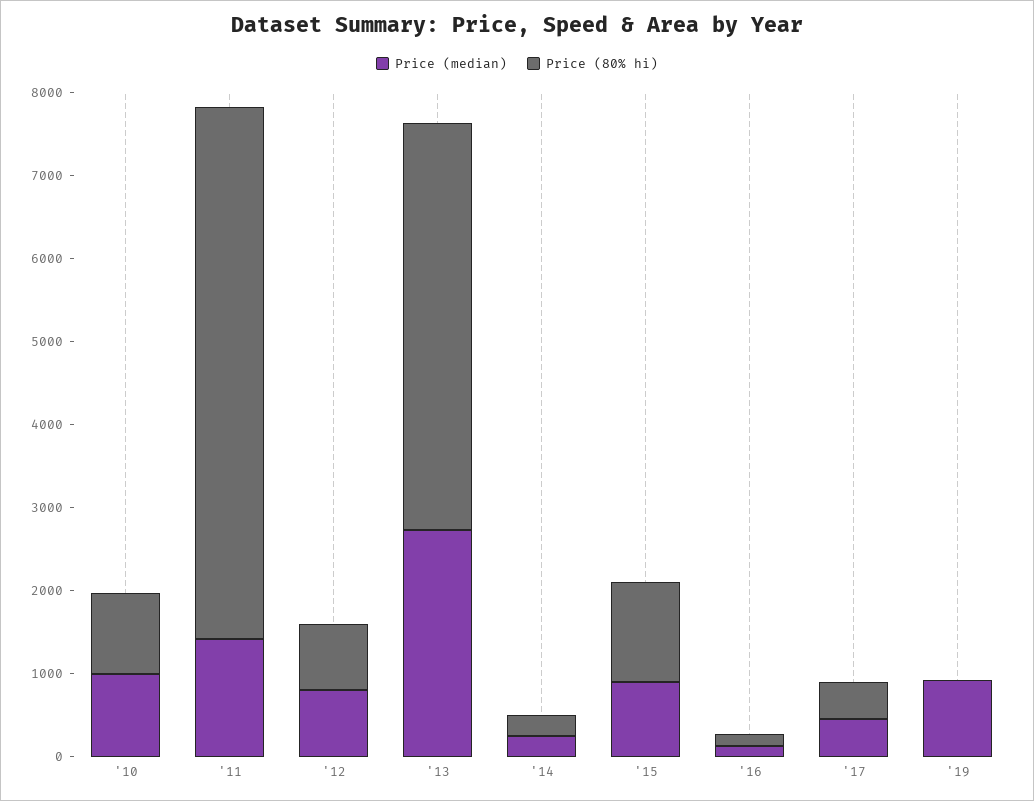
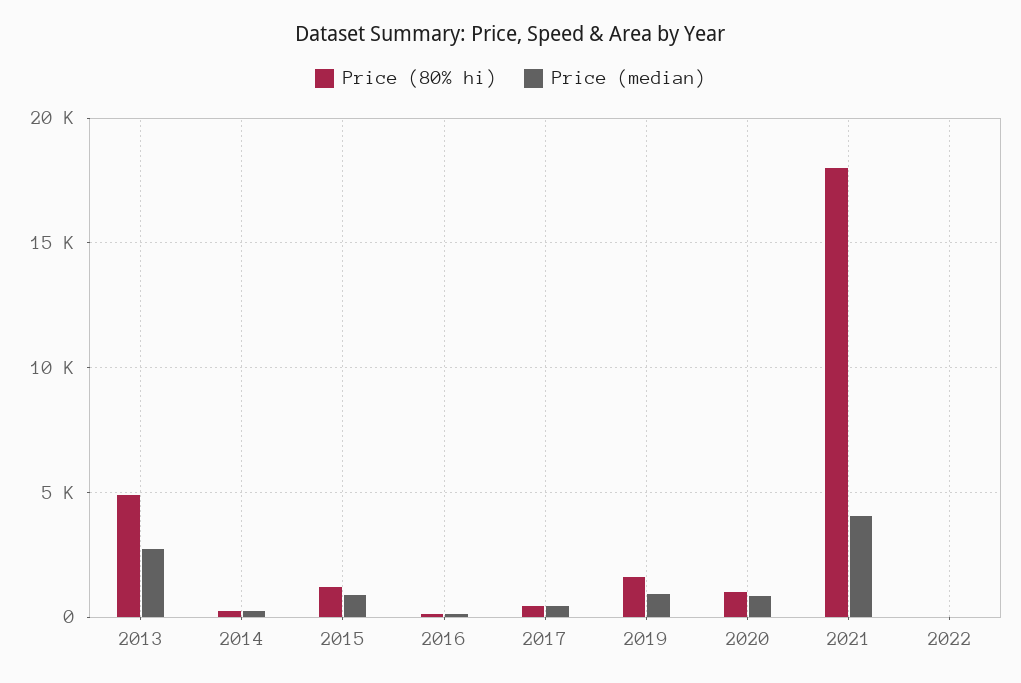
Price (median), '10: 1000 -> none
Price (80% hi), '10: 1000 -> none
Price (median), '11: 1400 -> none
Price (80% hi), '11: 6400 -> none
Price (median), '12: 800 -> none
Price (80% hi), '12: 800 -> none
Price (80% hi), '19: 0 -> 1500
Price (80% hi), 2020: none -> 1000
Price (median), 2020: none -> 1000
Price (80% hi), 2021: none -> 18000
Price (median), 2021: none -> 4000
Price (80% hi), 2022: none -> 0
Price (median), 2022: none -> 0

